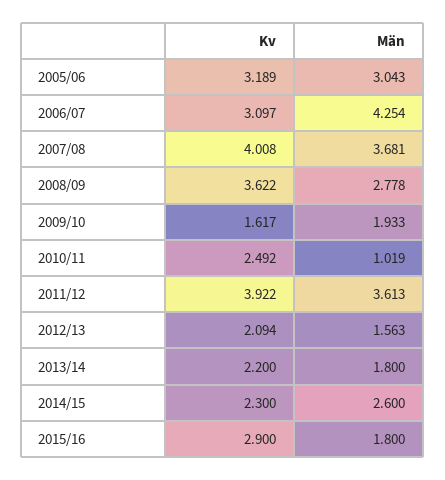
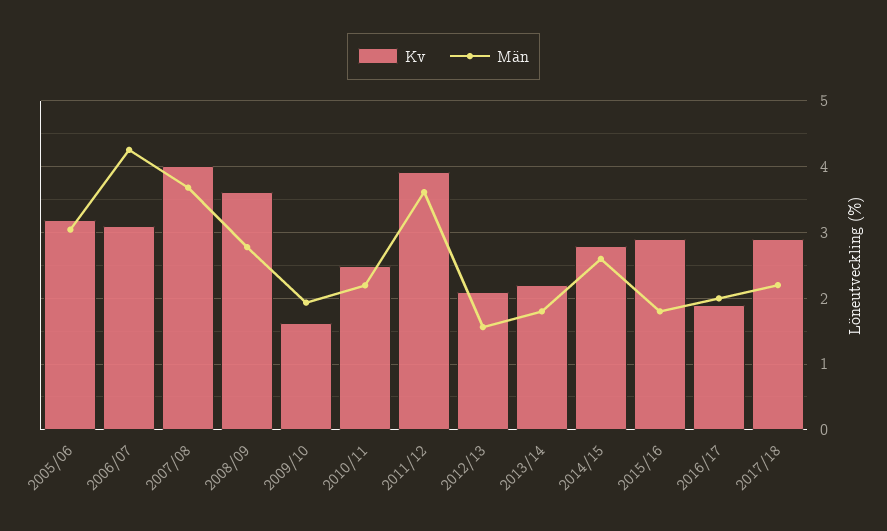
Män, 2010/11: 1.019 -> 2.2
Kv, 2014/15: 2.3 -> 2.8
Kv, 2016/17: none -> 1.9
Män, 2016/17: none -> 2
Kv, 2017/18: none -> 2.9
Män, 2017/18: none -> 2.2

